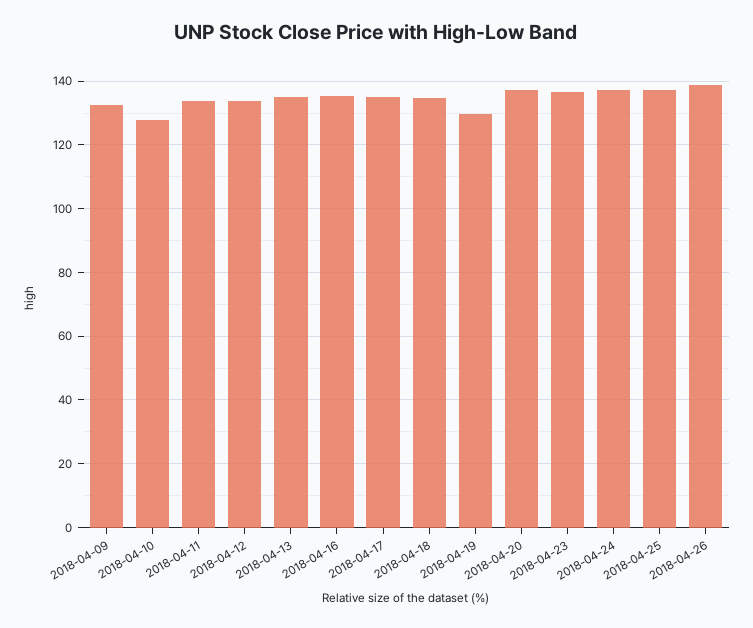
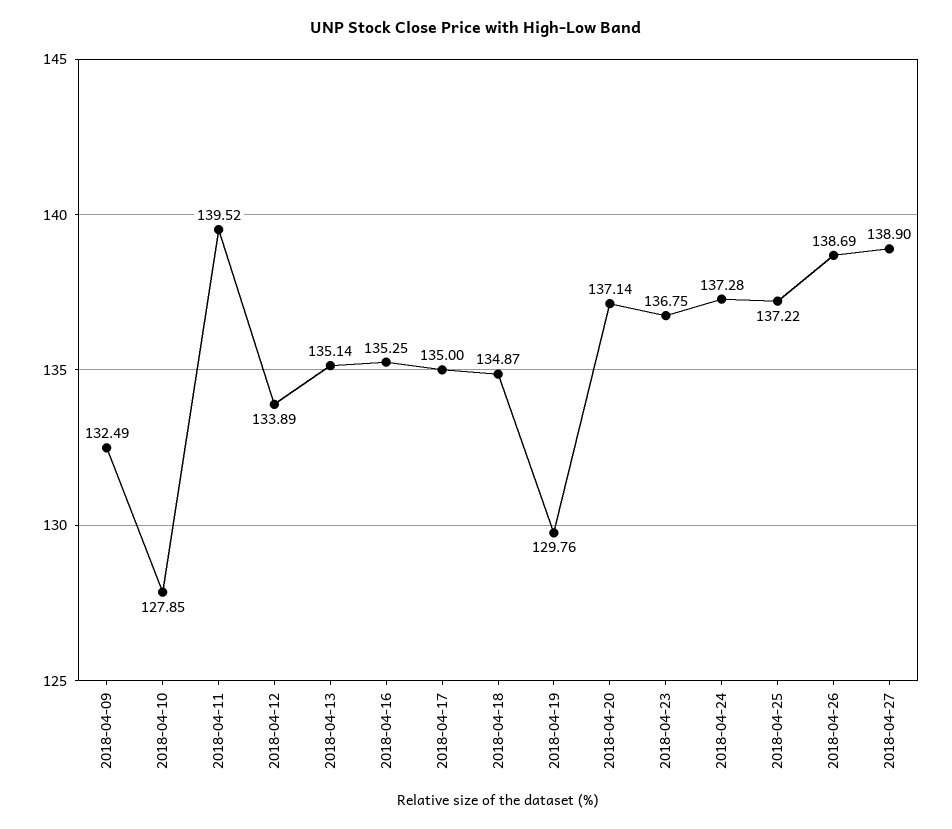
2018-04-11: 134 -> 139.52
2018-04-27: none -> 138.9

